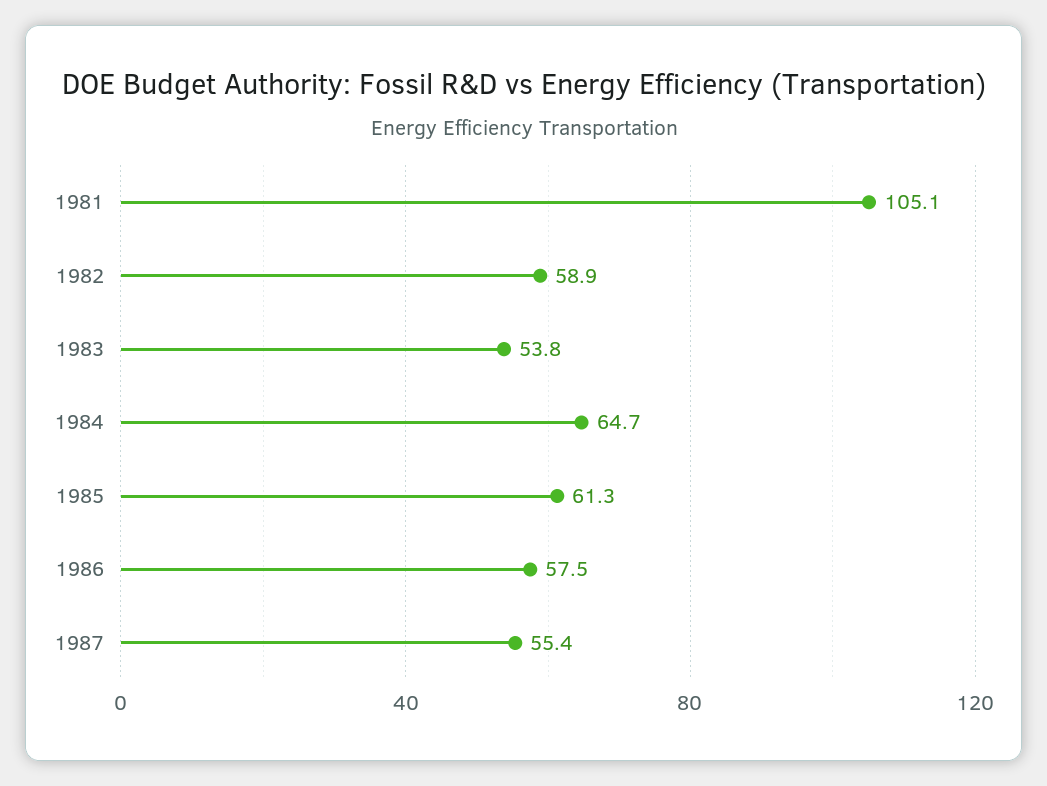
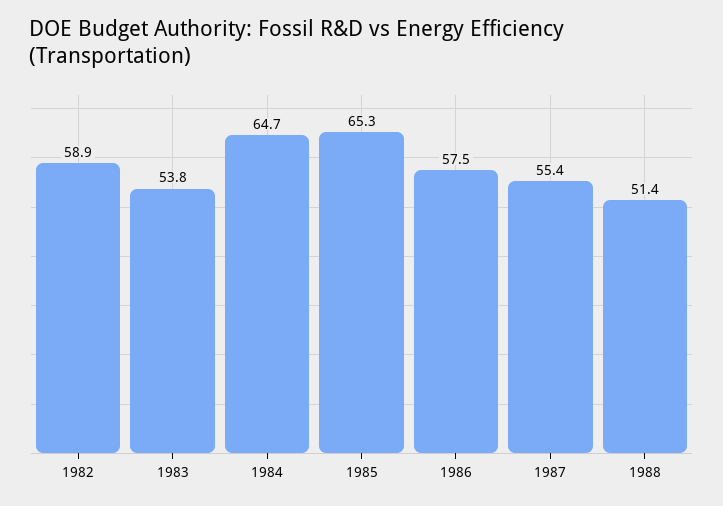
1981: 105.1 -> none
1985: 61.3 -> 65.3
1988: none -> 51.4

